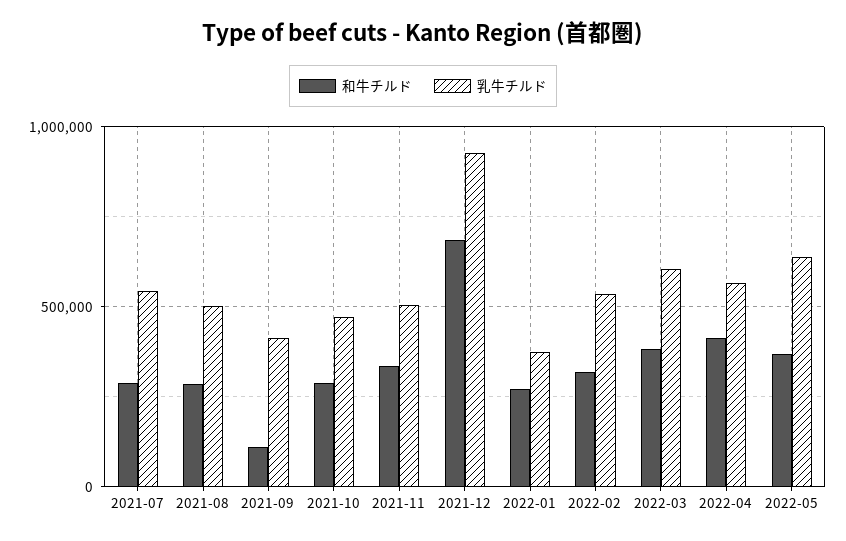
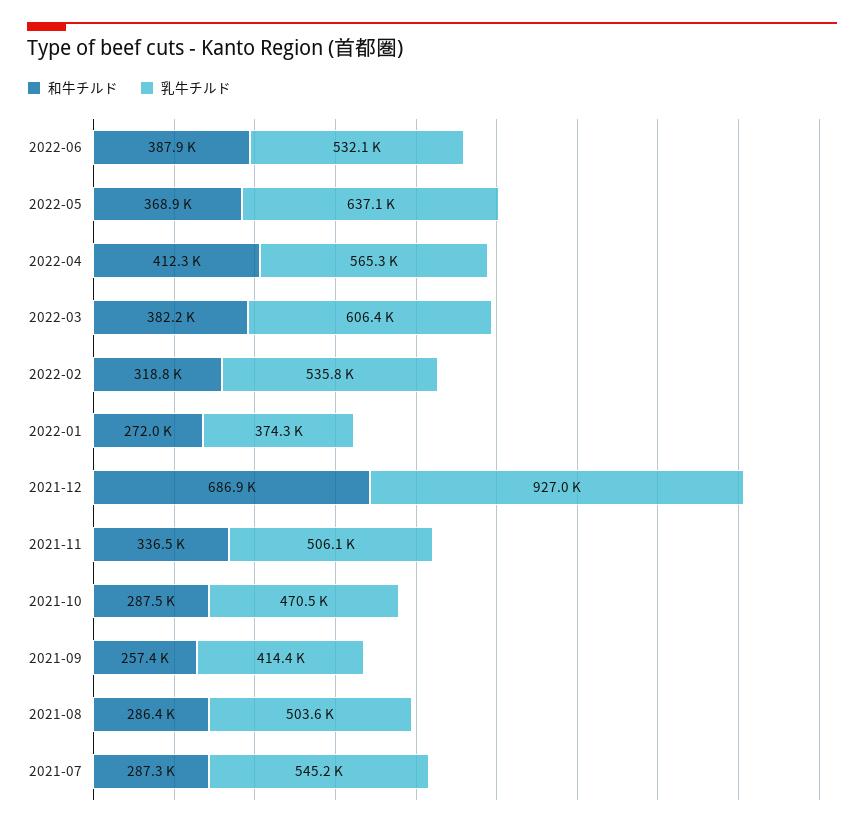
和牛チルド, 2021-09: 100000 -> 257400
和牛チルド, 2022-06: none -> 387900
乳牛チルド, 2022-06: none -> 532100

